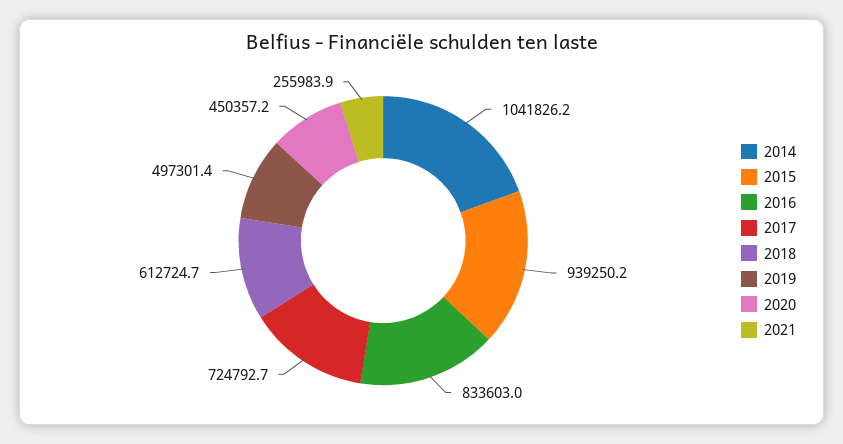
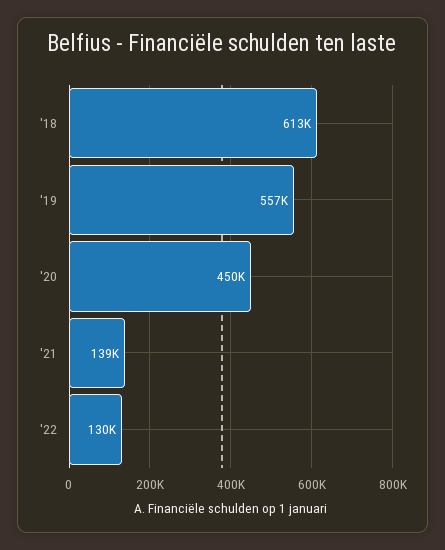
2014: 1041826.2 -> none
2015: 939250.2 -> none
2016: 833603 -> none
2017: 724792.7 -> none
2019: 497301.4 -> 557000
2021: 255983.9 -> 139000
'22: none -> 130000

